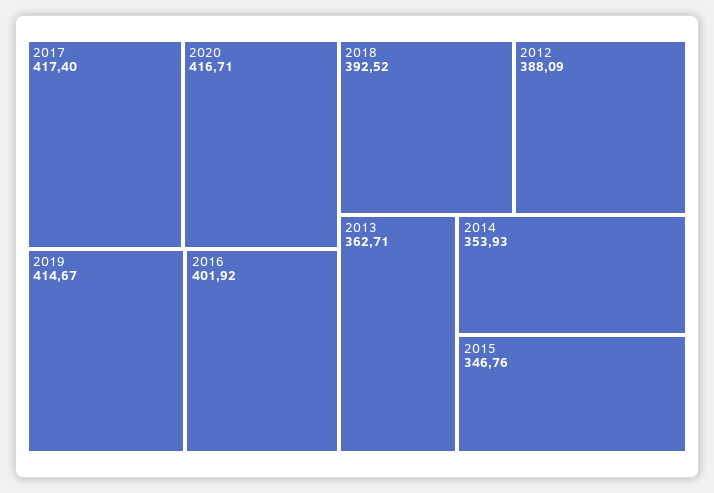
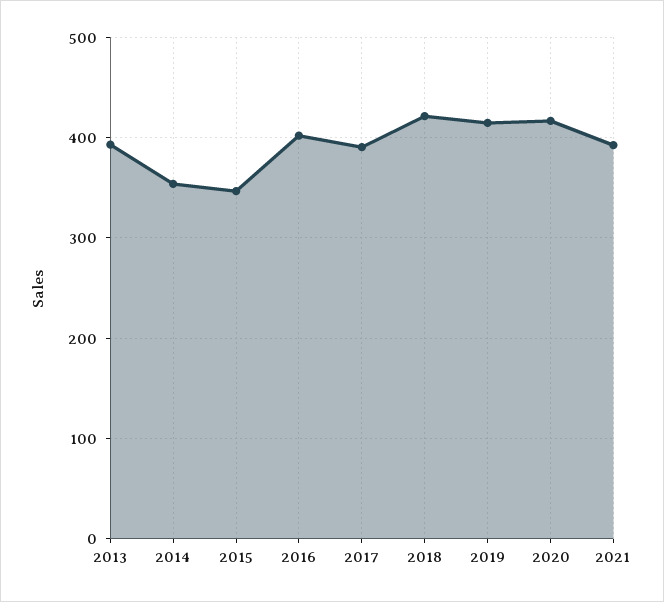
2017: 417.4 -> 390
2018: 392.52 -> 420
2012: 388.09 -> none
2013: 362.71 -> 390
2021: none -> 390

